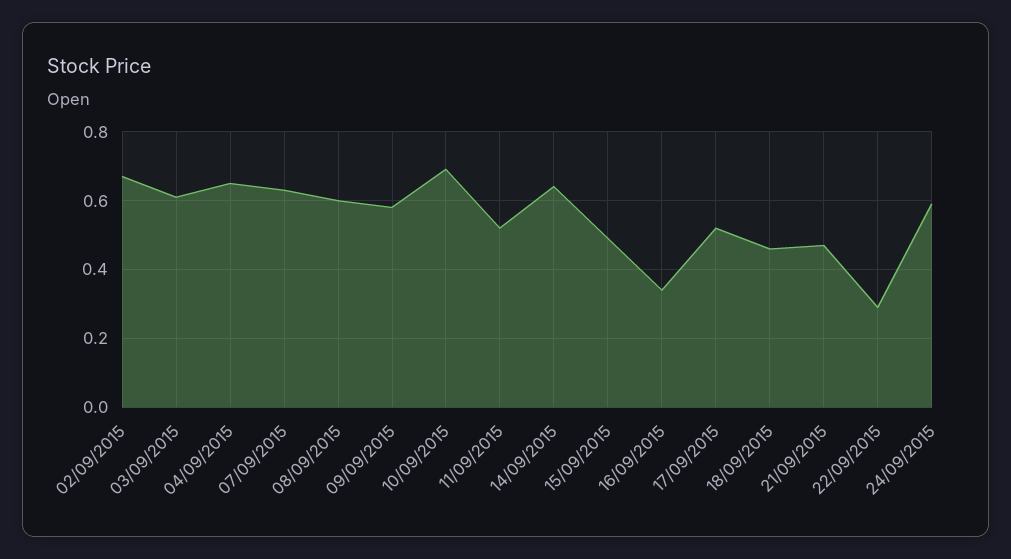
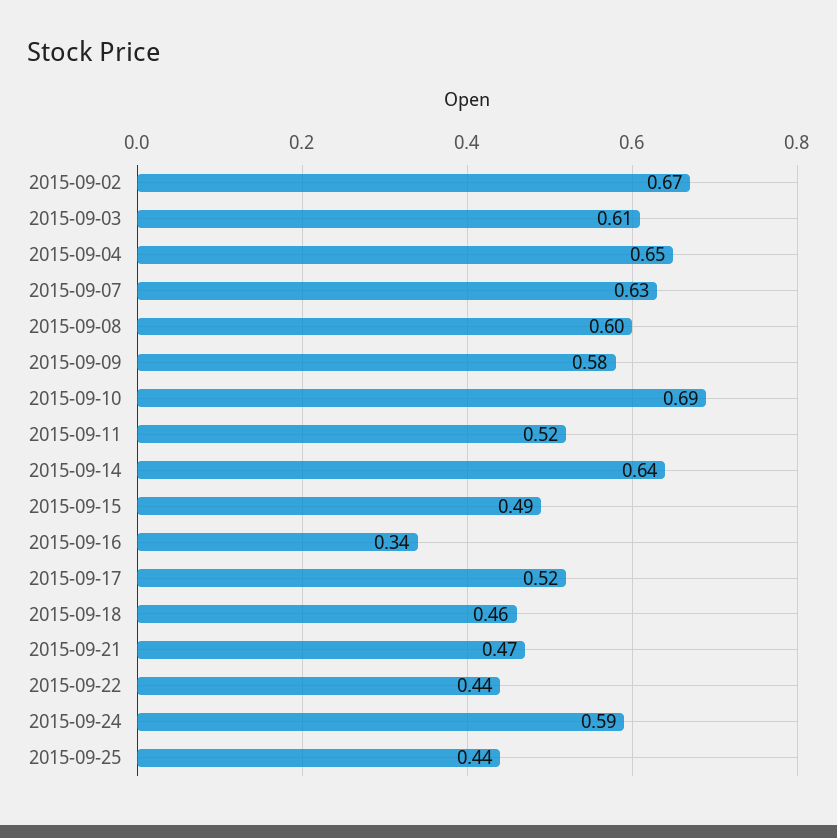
22/09/2015: 0.3 -> 0.44
2015-09-25: none -> 0.44

